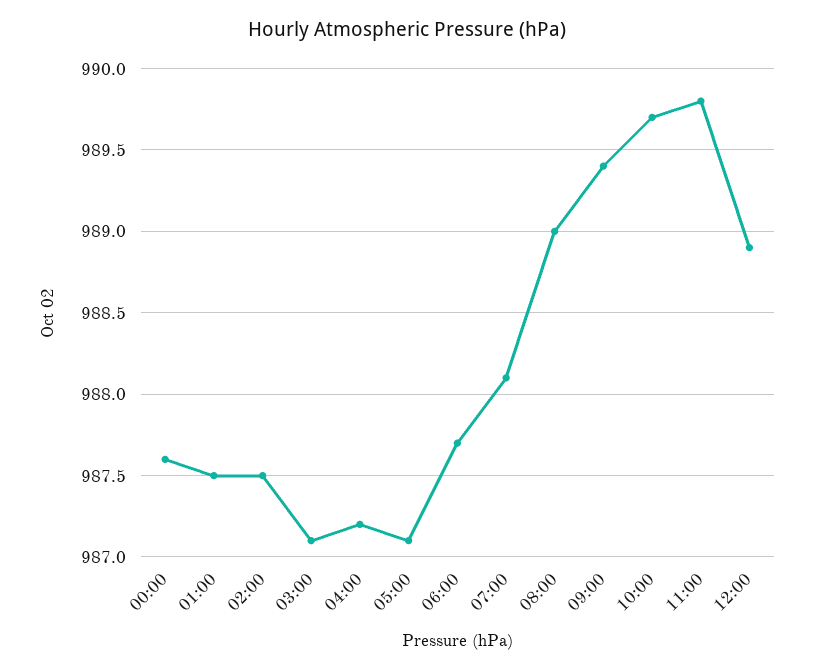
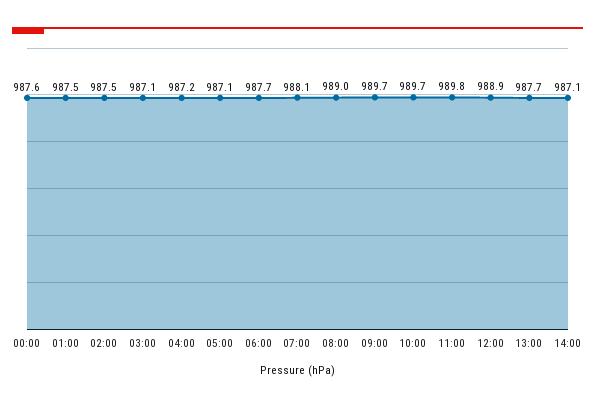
09:00: 989.4 -> 989.7
13:00: none -> 987.7
14:00: none -> 987.1

